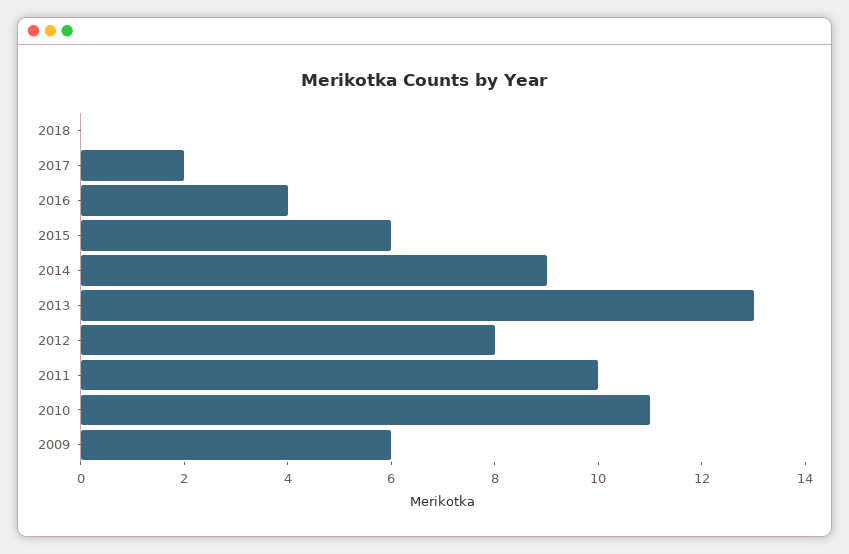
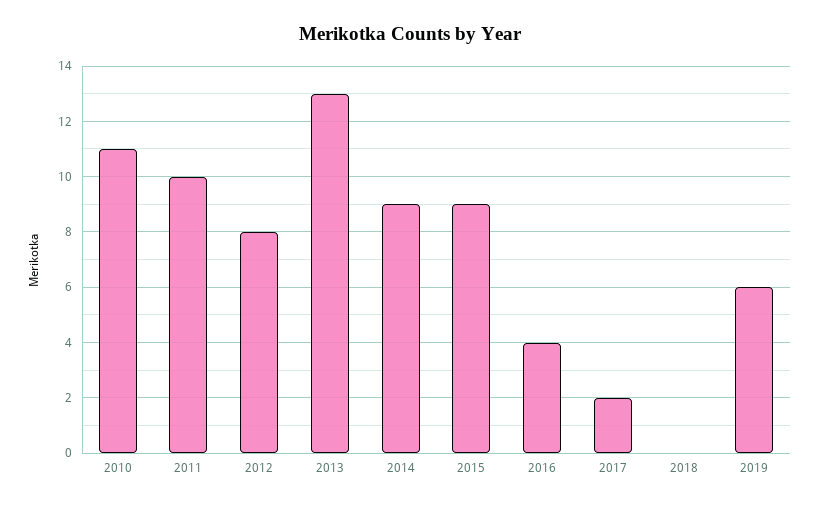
2015: 6 -> 9
2009: 6 -> none
2019: none -> 6

